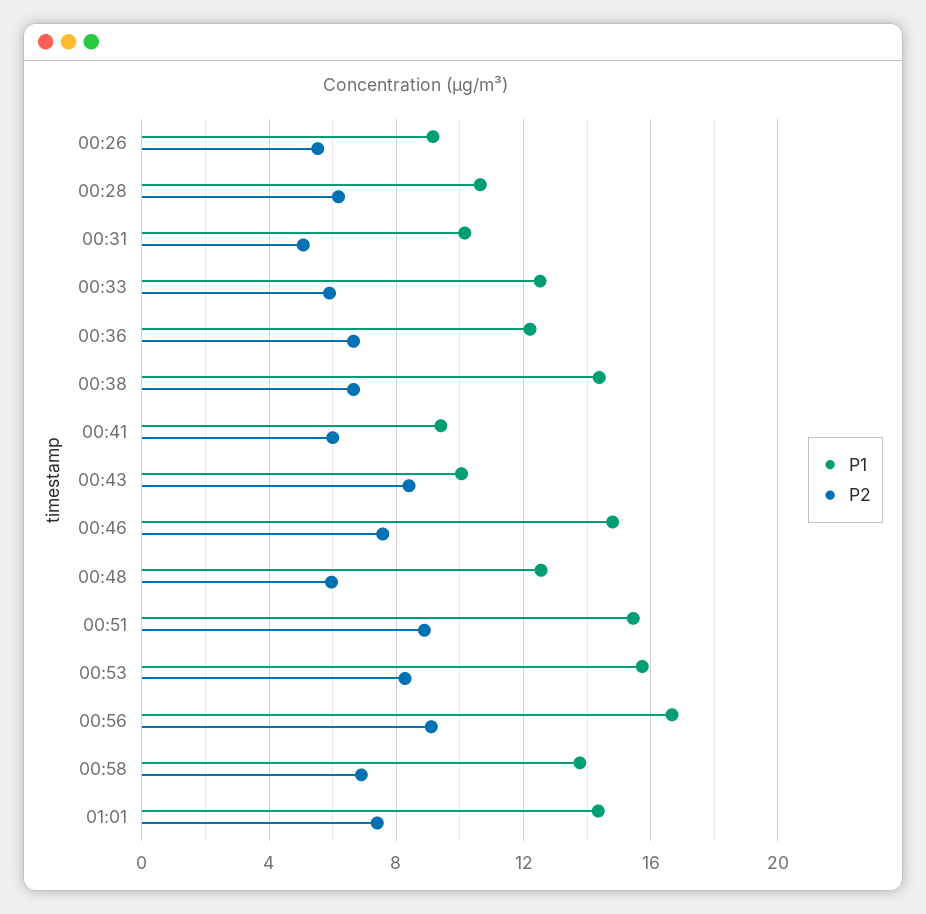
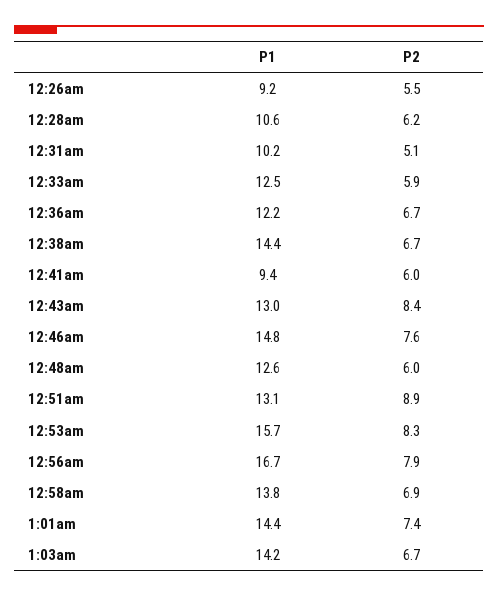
P1, 00:43: 10 -> 13
P1, 00:51: 15.5 -> 13.1
P2, 00:56: 9 -> 7.9
P1, 1:03am: none -> 14.2
P2, 1:03am: none -> 6.7

